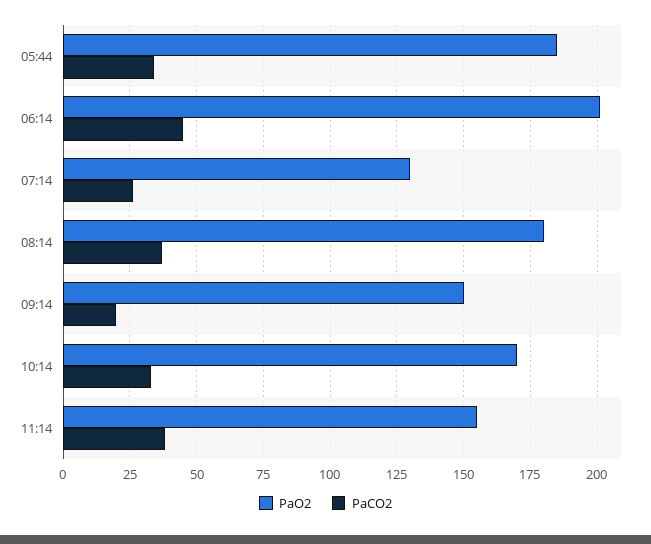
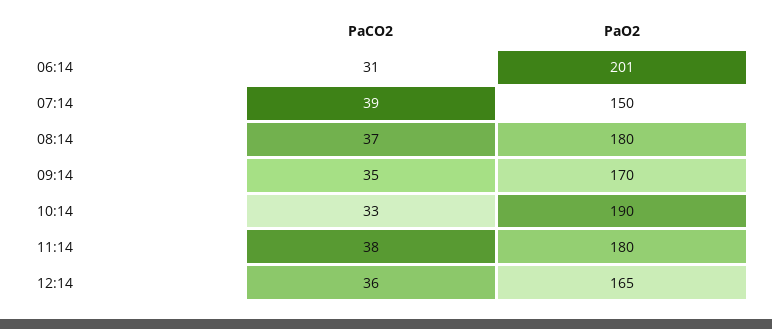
PaO2, 05:44: 185 -> none
PaCO2, 05:44: 35 -> none
PaCO2, 06:14: 45 -> 31
PaO2, 07:14: 130 -> 150
PaCO2, 07:14: 25 -> 39
PaO2, 09:14: 150 -> 170
PaCO2, 09:14: 20 -> 35
PaO2, 10:14: 170 -> 190
PaO2, 11:14: 155 -> 180
PaCO2, 12:14: none -> 36
PaO2, 12:14: none -> 165

